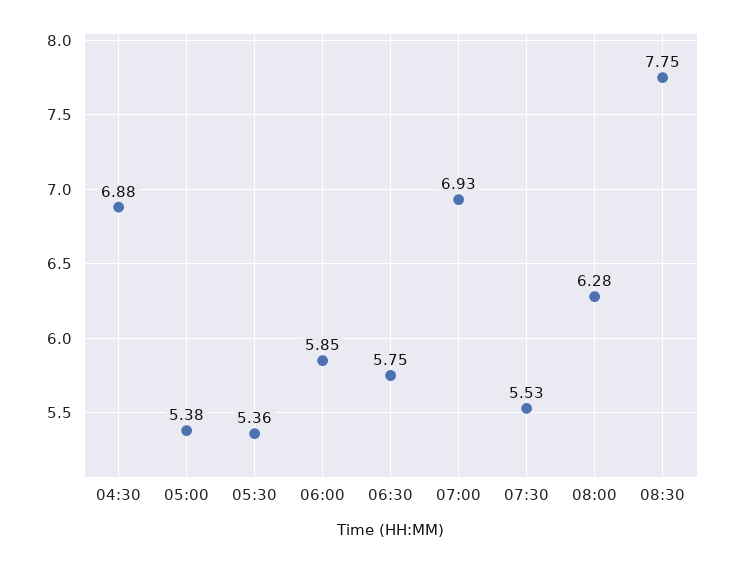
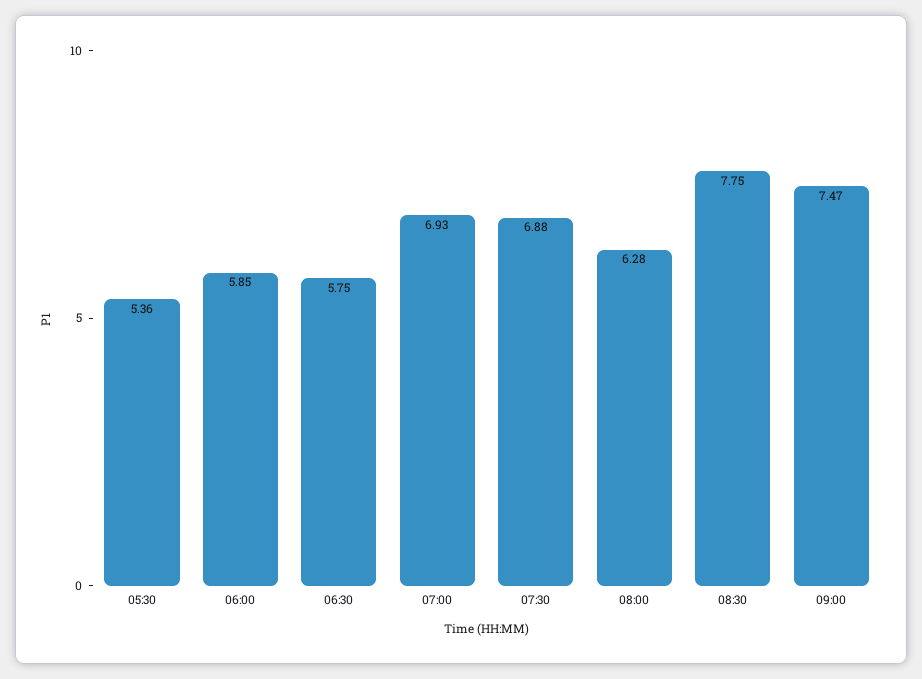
04:30: 6.88 -> none
05:00: 5.38 -> none
07:30: 5.53 -> 6.88
09:00: none -> 7.47

